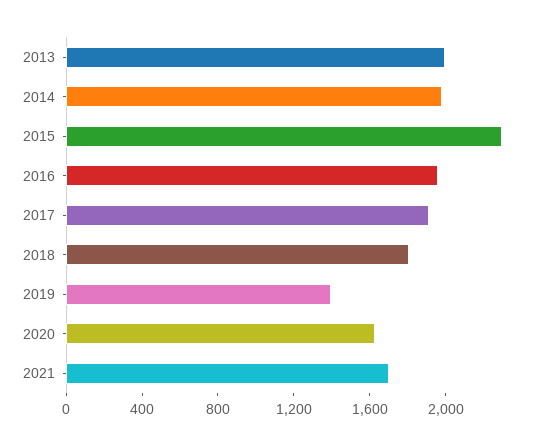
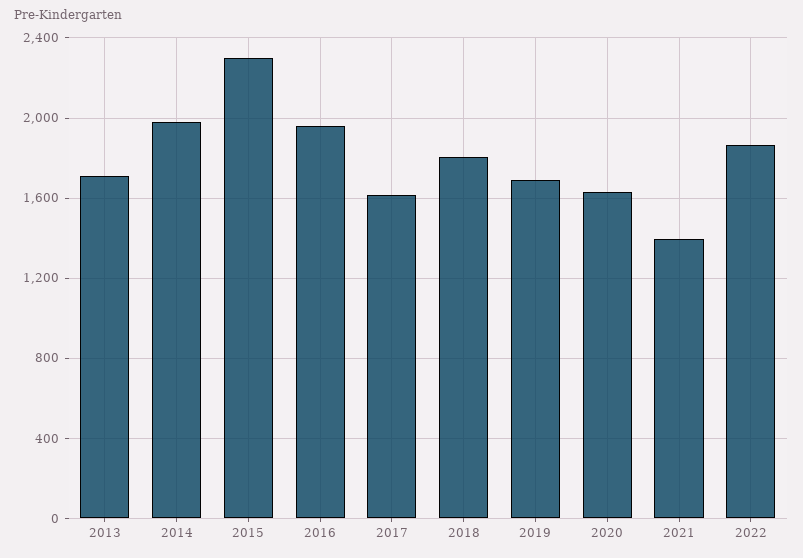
2013: 2000 -> 1700
2017: 1900 -> 1600
2019: 1400 -> 1700
2021: 1700 -> 1400
2022: none -> 1850

